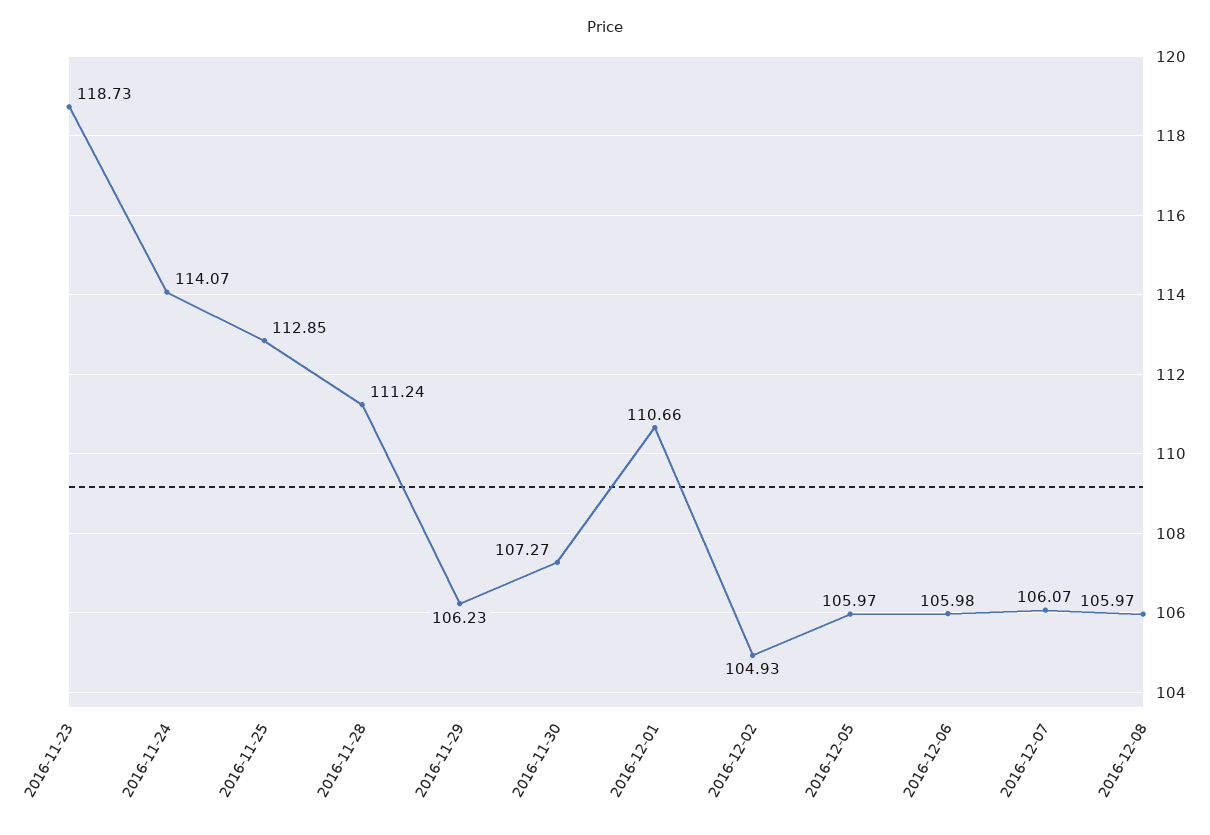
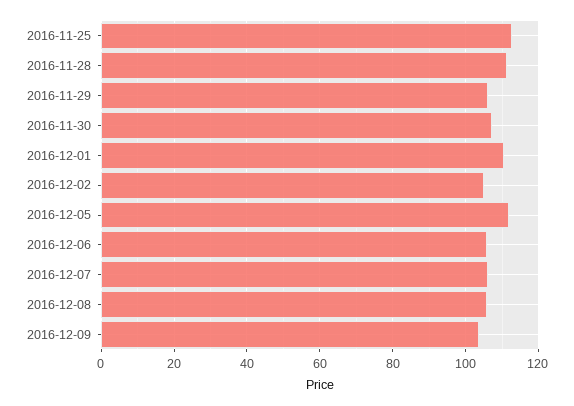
2016-11-23: 118.73 -> none
2016-11-24: 114.07 -> none
2016-12-05: 105.97 -> 112
2016-12-09: none -> 104

